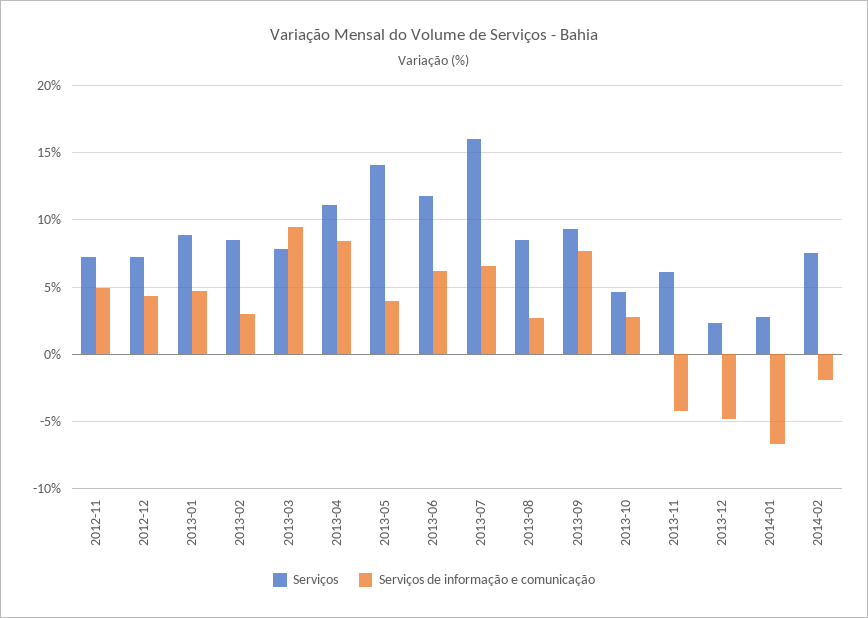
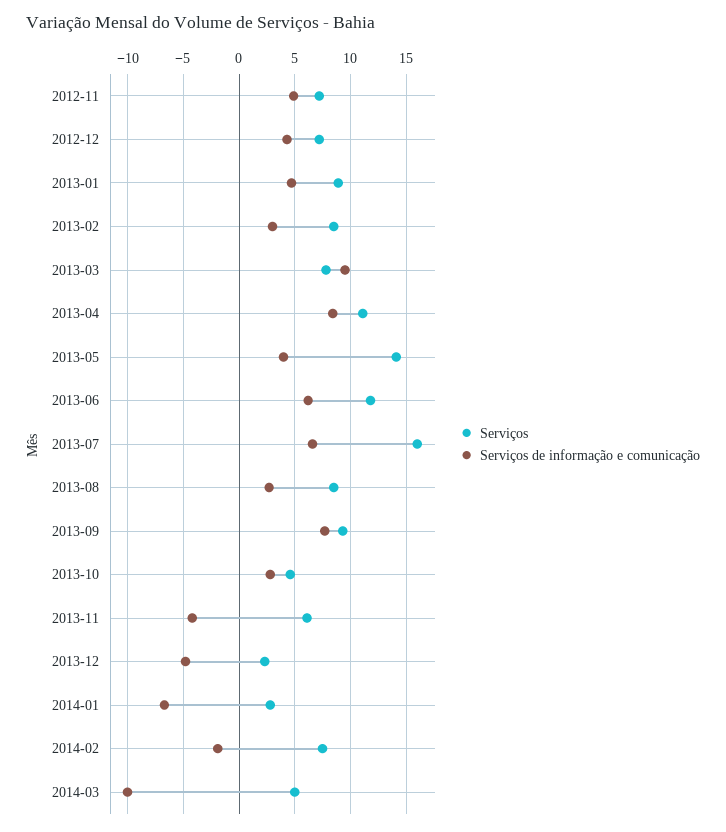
Serviços, 2014-03: none -> 5
Serviços de informação e comunicação, 2014-03: none -> -10

